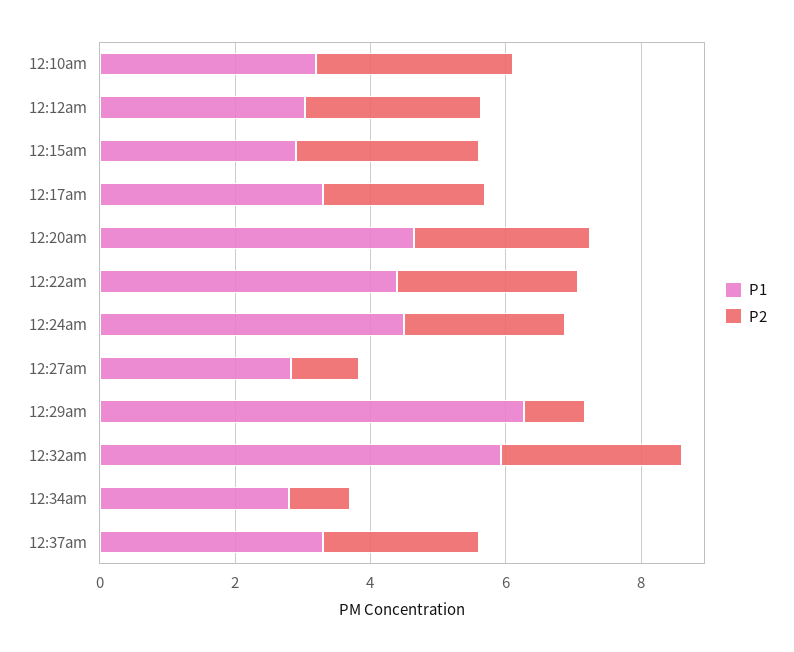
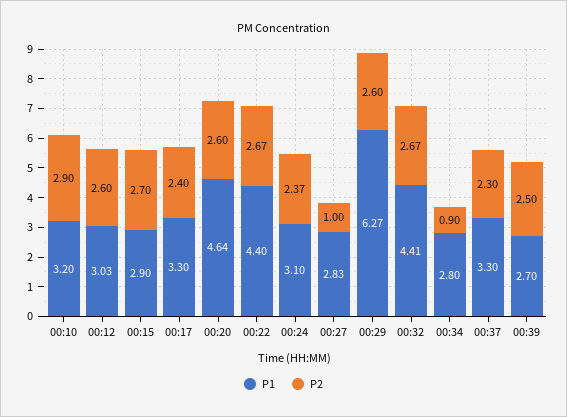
P1, 12:24am: 4.5 -> 3.1
P2, 12:29am: 1 -> 2.6
P1, 12:32am: 6 -> 4.41
P1, 00:39: none -> 2.7
P2, 00:39: none -> 2.5

